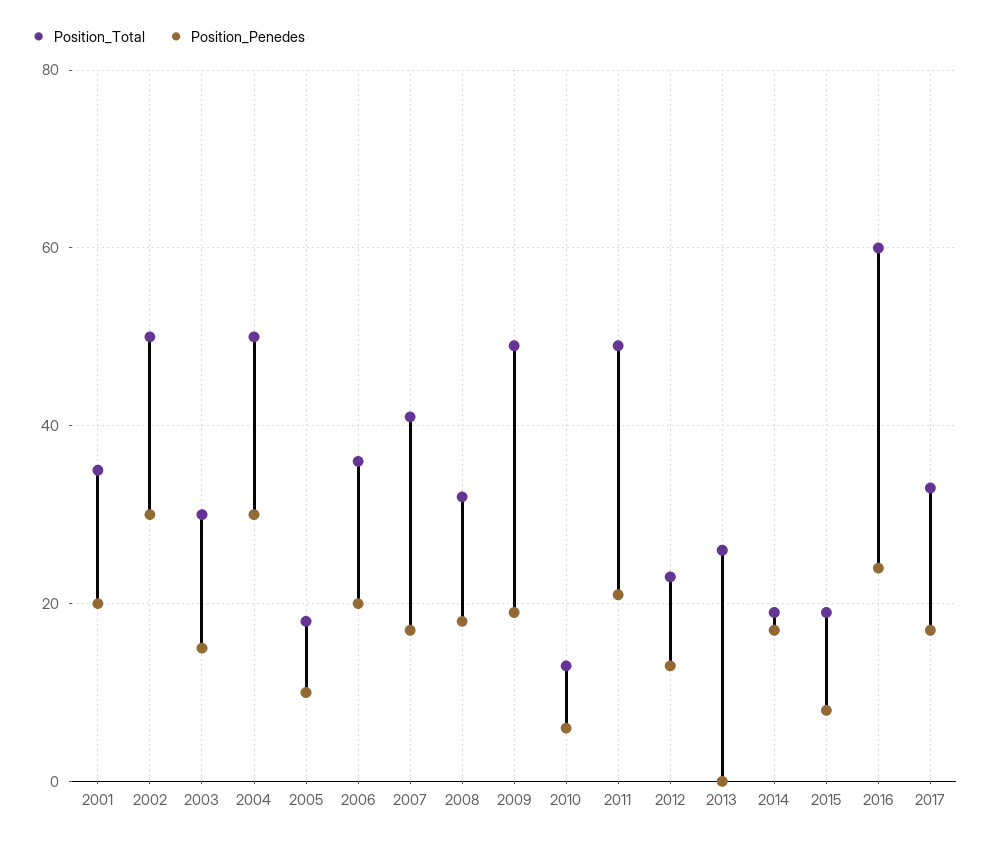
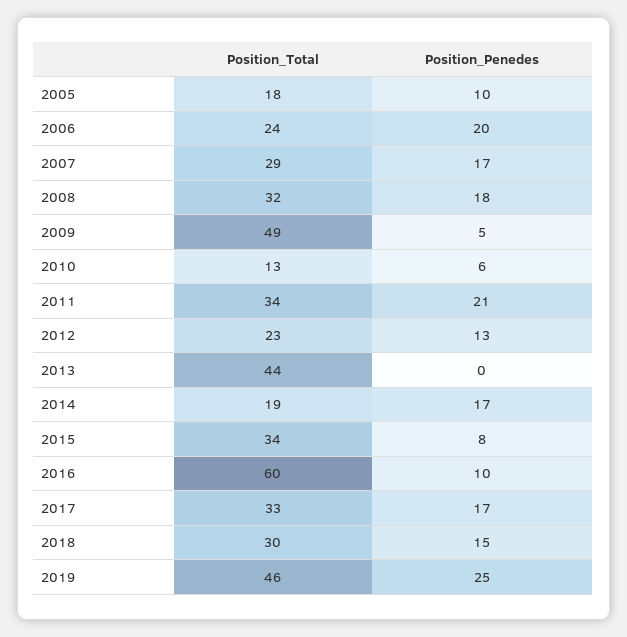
Position_Total, 2001: 35 -> none
Position_Penedes, 2001: 20 -> none
Position_Total, 2002: 50 -> none
Position_Penedes, 2002: 30 -> none
Position_Total, 2003: 30 -> none
Position_Penedes, 2003: 15 -> none
Position_Total, 2004: 50 -> none
Position_Penedes, 2004: 30 -> none
Position_Total, 2006: 35 -> 24
Position_Total, 2007: 40 -> 29
Position_Penedes, 2009: 20 -> 5
Position_Total, 2011: 50 -> 34
Position_Total, 2013: 25 -> 44
Position_Total, 2015: 20 -> 34
Position_Penedes, 2016: 25 -> 10
Position_Total, 2018: none -> 30
Position_Penedes, 2018: none -> 15
Position_Total, 2019: none -> 46
Position_Penedes, 2019: none -> 25

